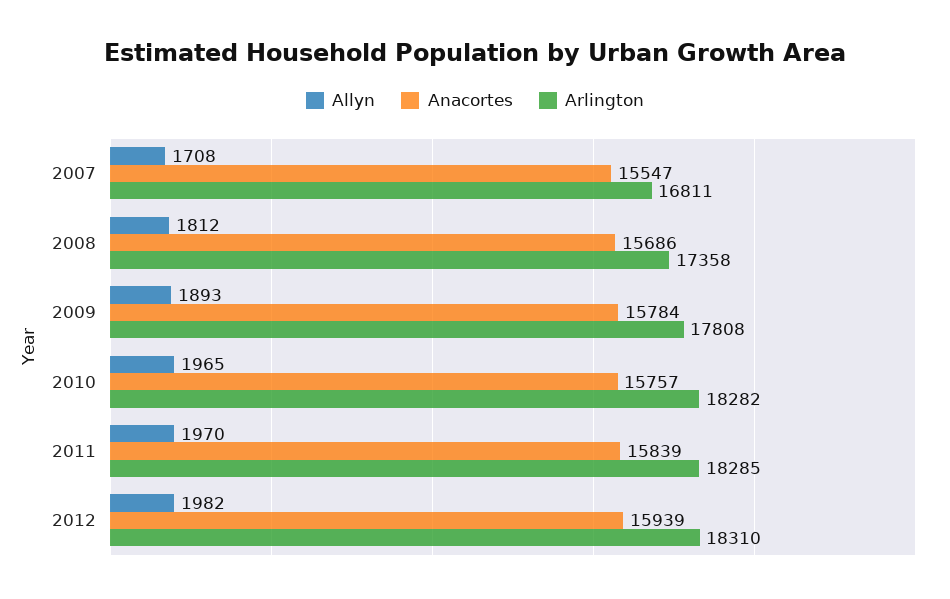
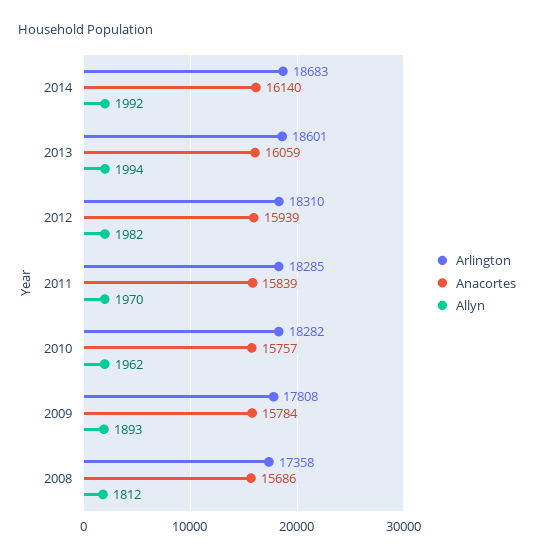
Allyn, 2007: 1708 -> none
Anacortes, 2007: 15547 -> none
Arlington, 2007: 16811 -> none
Allyn, 2010: 1965 -> 1962
Arlington, 2014: none -> 18683
Anacortes, 2014: none -> 16140
Allyn, 2014: none -> 1992
Arlington, 2013: none -> 18601
Anacortes, 2013: none -> 16059
Allyn, 2013: none -> 1994

